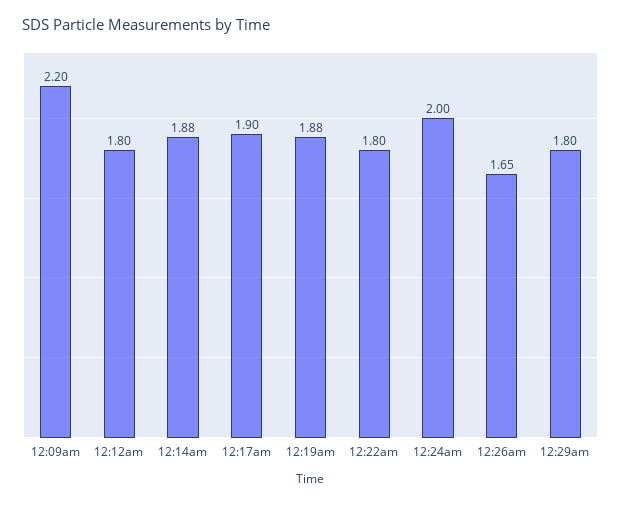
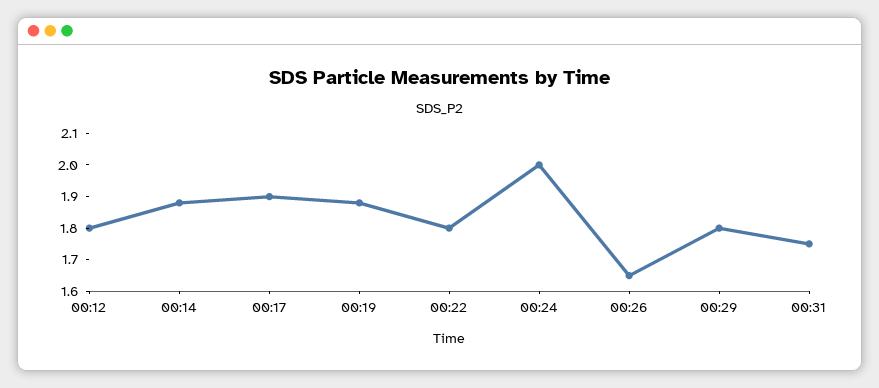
12:09am: 2.2 -> none
00:31: none -> 1.75

